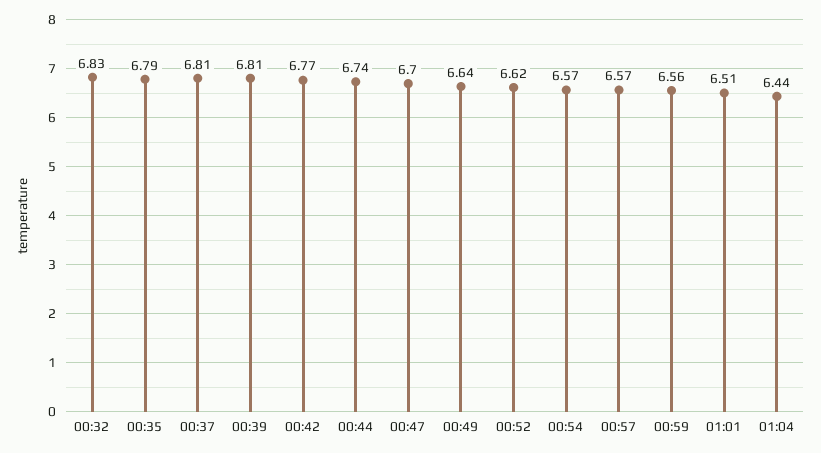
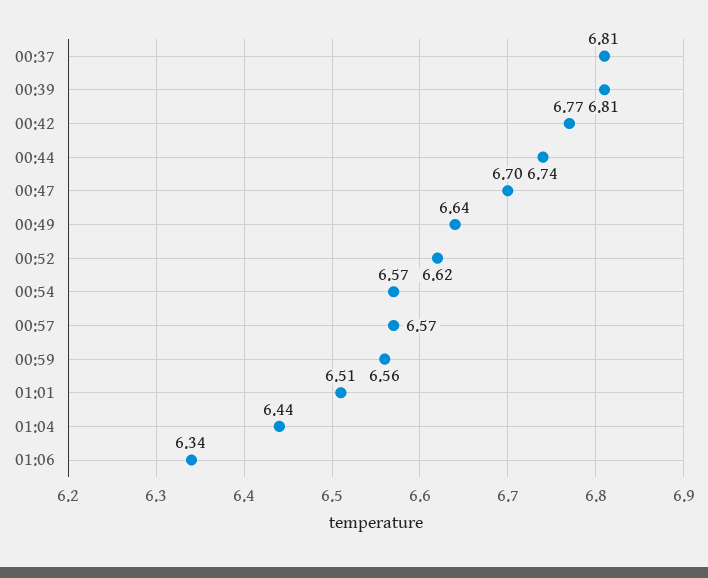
00:32: 6.83 -> none
00:35: 6.79 -> none
01:06: none -> 6.34

